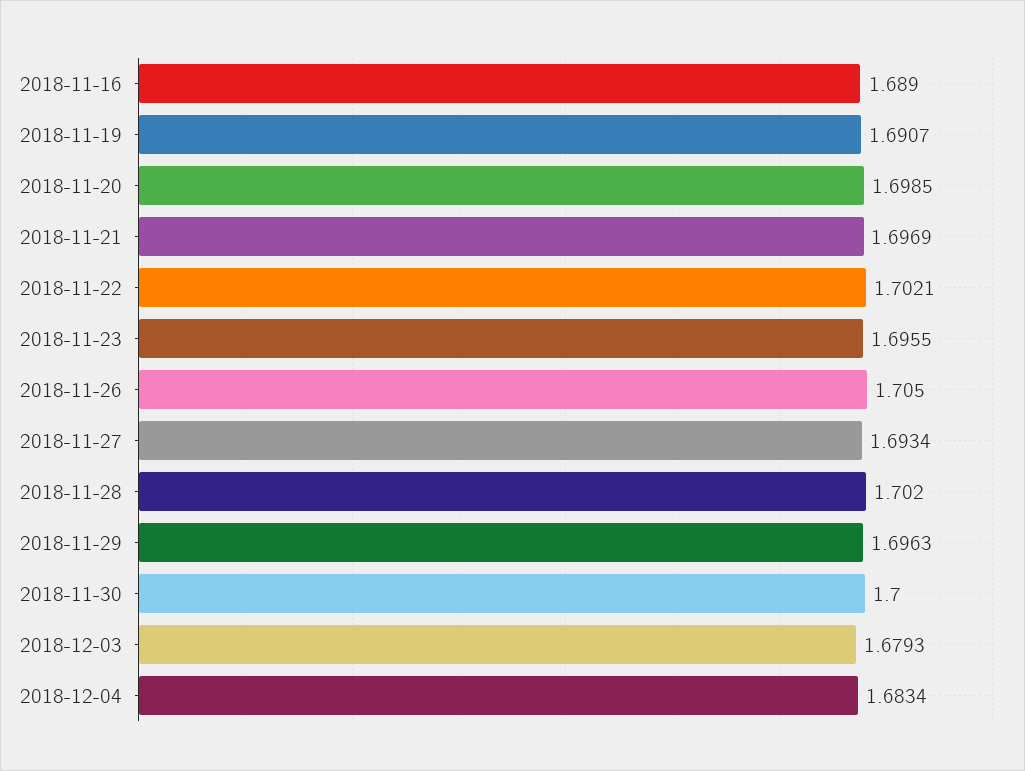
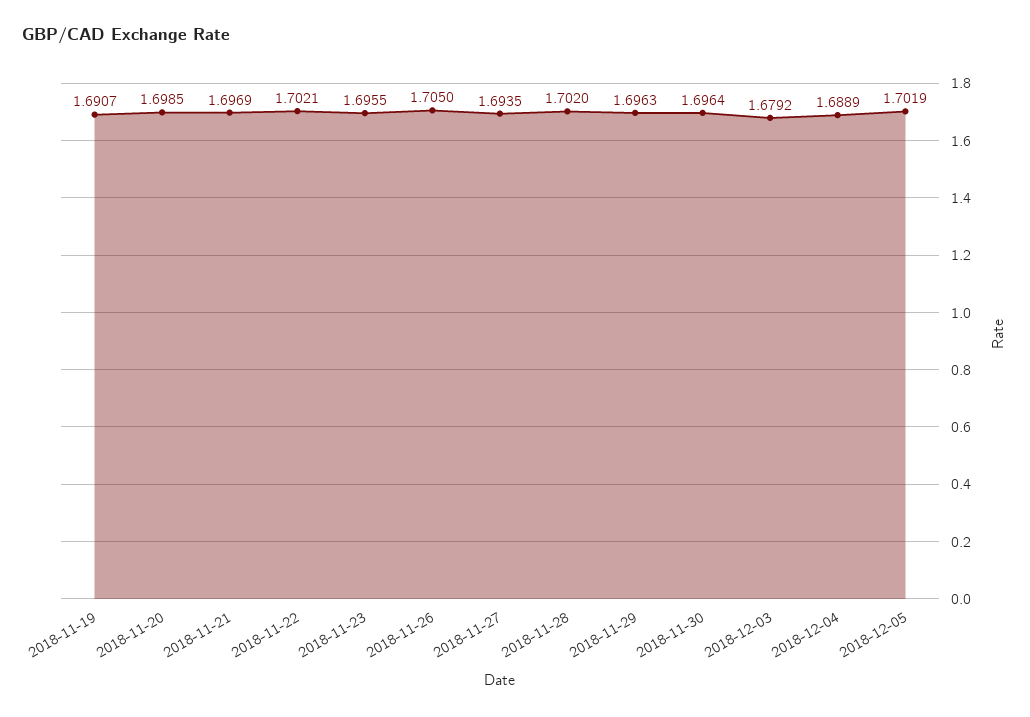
2018-11-16: 1.689 -> none
2018-11-27: 1.6934 -> 1.6935
2018-11-30: 1.7 -> 1.6964
2018-12-03: 1.6793 -> 1.6792
2018-12-04: 1.6834 -> 1.6889
2018-12-05: none -> 1.7019

